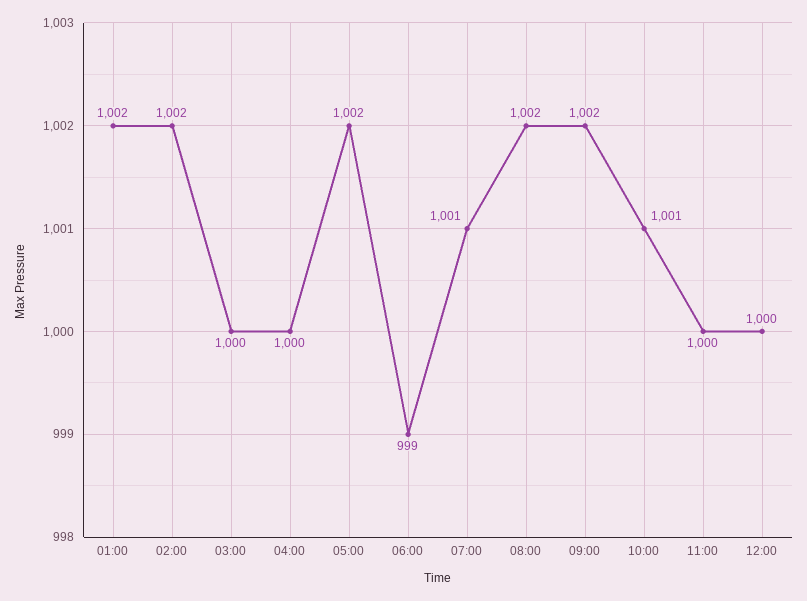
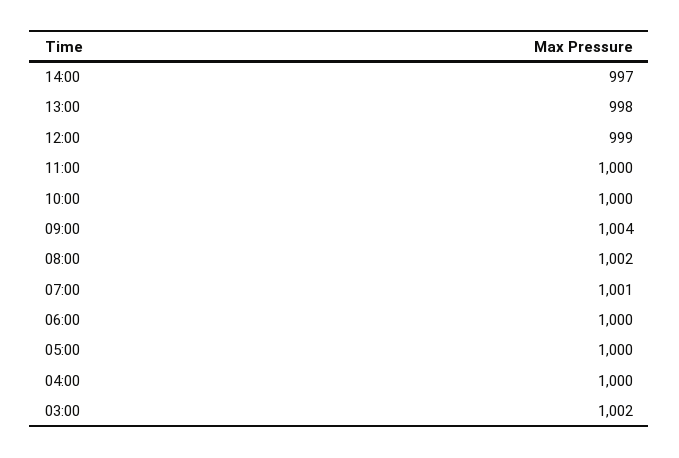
01:00: 1002 -> none
02:00: 1002 -> none
03:00: 1000 -> 1002
05:00: 1002 -> 1000
06:00: 999 -> 1000
09:00: 1002 -> 1004
10:00: 1001 -> 1000
12:00: 1000 -> 999
14:00: none -> 997
13:00: none -> 998

